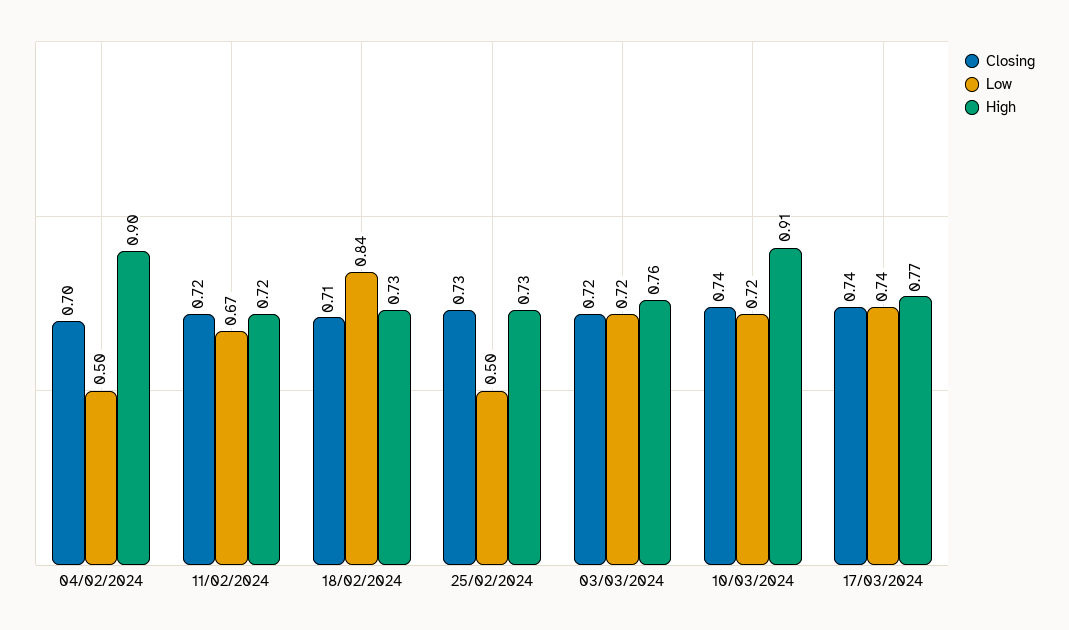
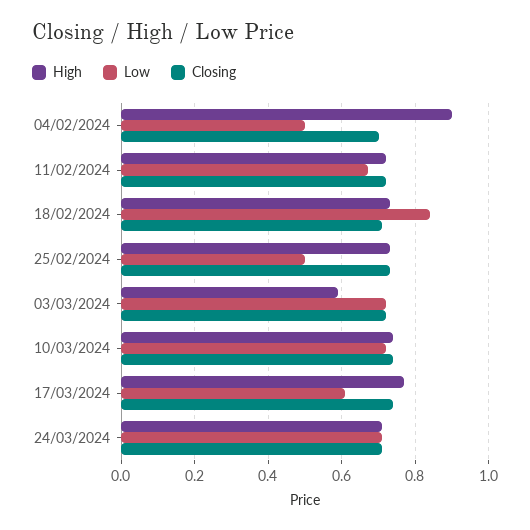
High, 03/03/2024: 0.76 -> 0.6
High, 10/03/2024: 0.91 -> 0.75
Low, 17/03/2024: 0.74 -> 0.6
High, 24/03/2024: none -> 0.7
Low, 24/03/2024: none -> 0.7
Closing, 24/03/2024: none -> 0.7

